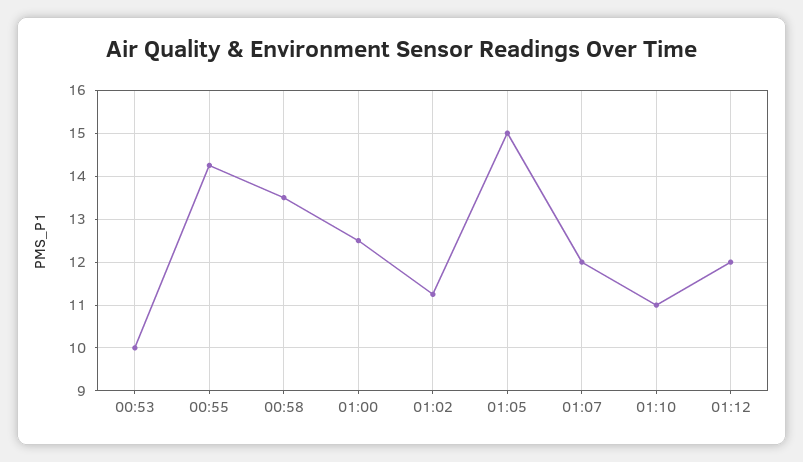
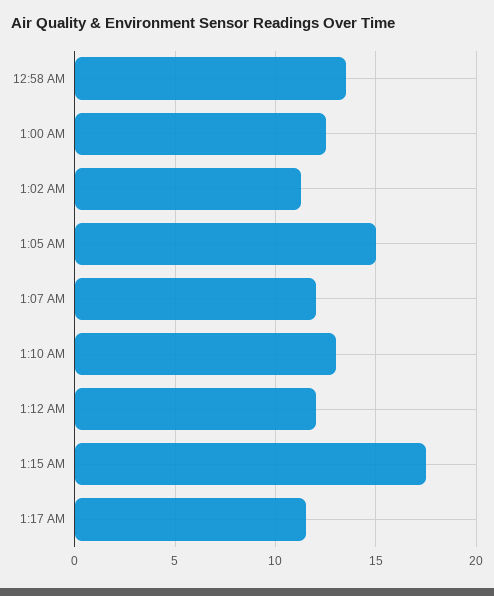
00:53: 10 -> none
00:55: 14.2 -> none
01:10: 11 -> 13
1:15 AM: none -> 17.5
1:17 AM: none -> 11.5

